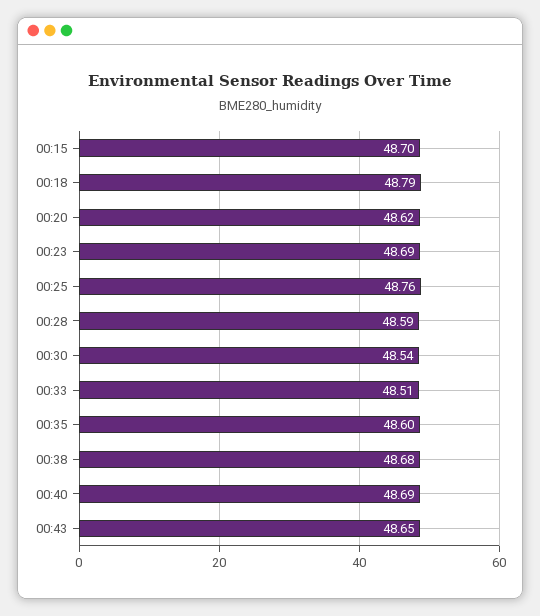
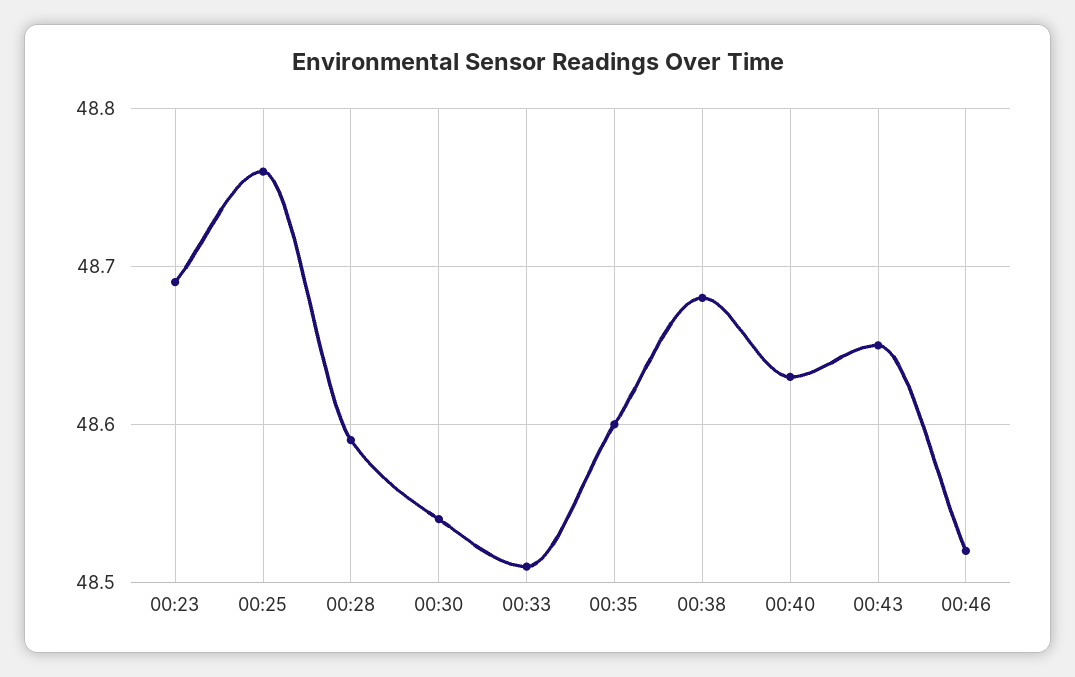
00:15: 48.7 -> none
00:18: 48.79 -> none
00:20: 48.62 -> none
00:40: 48.69 -> 48.63
00:46: none -> 48.52

